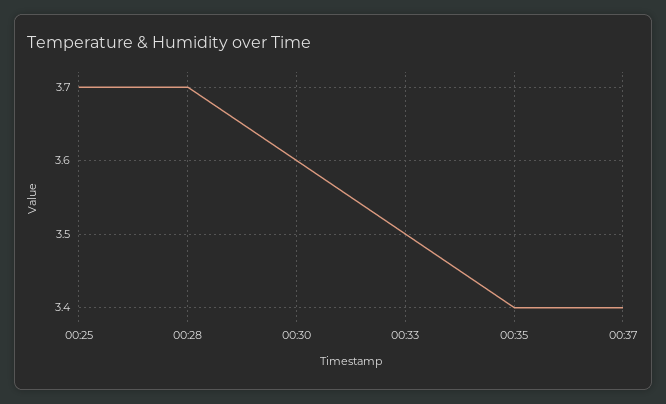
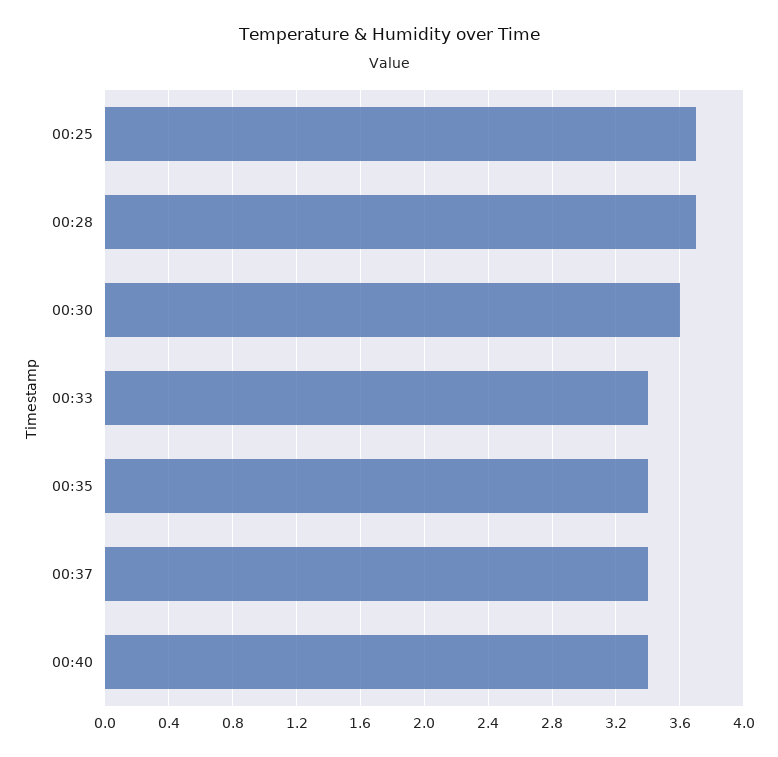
00:33: 3.5 -> 3.4
00:40: none -> 3.4

